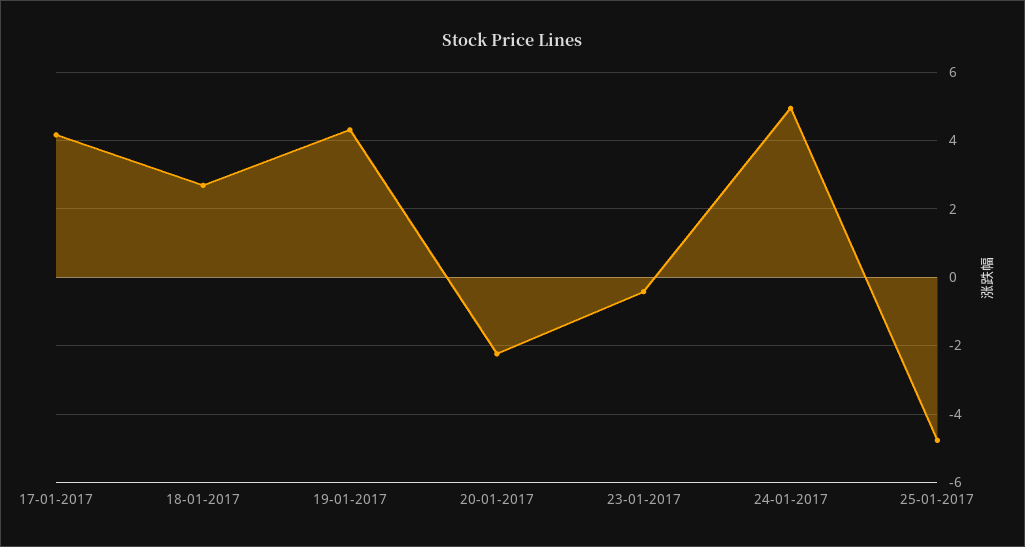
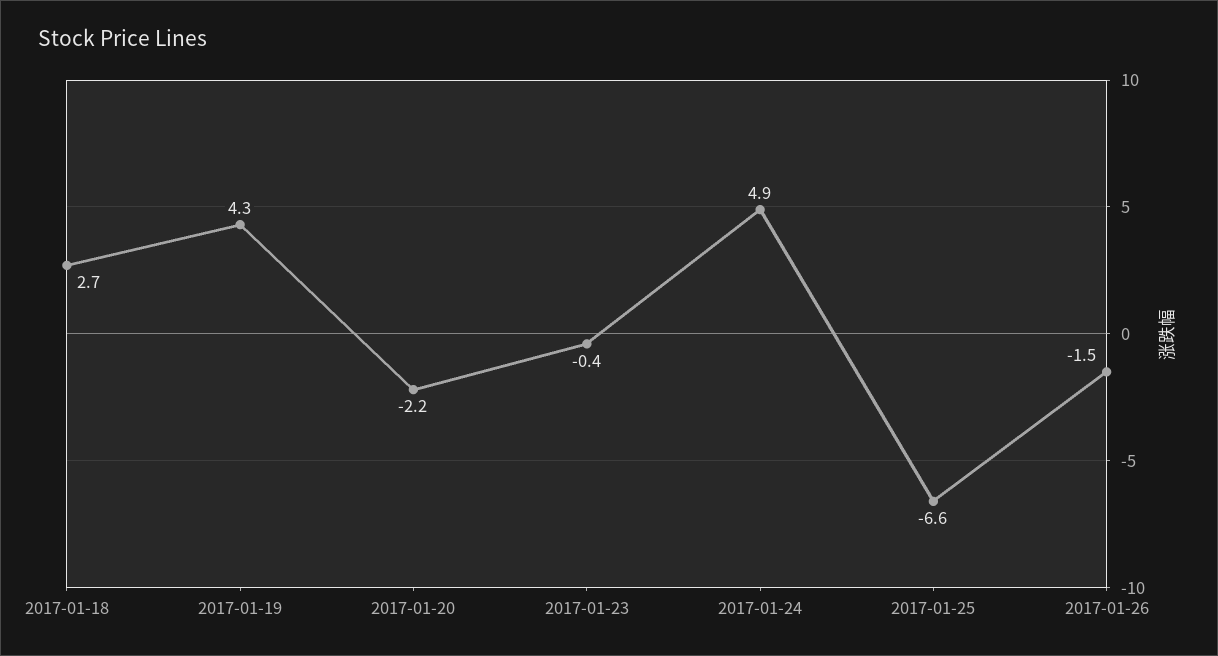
17-01-2017: 4.2 -> none
25-01-2017: -4.8 -> -6.6
2017-01-26: none -> -1.5

